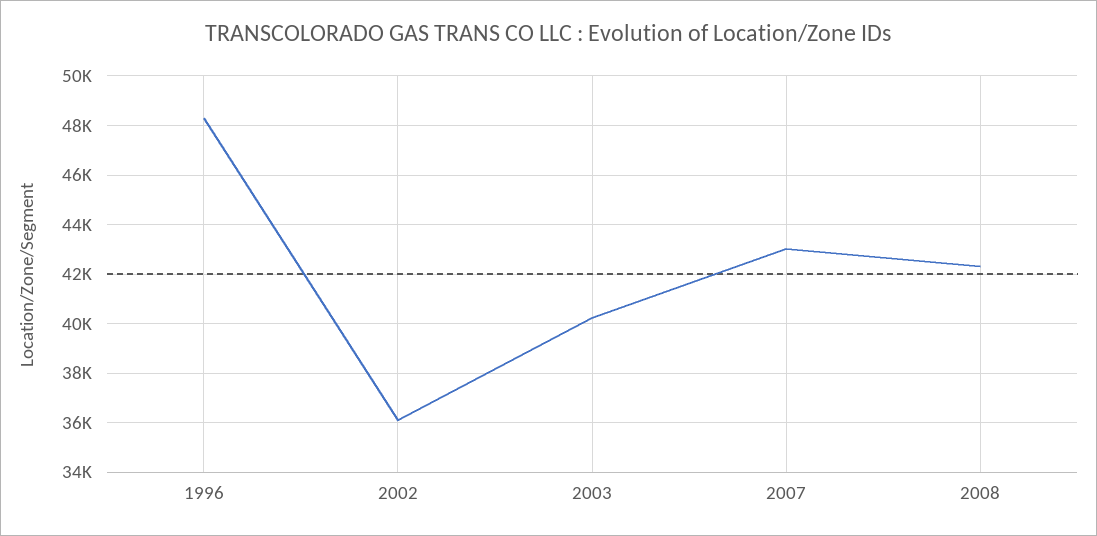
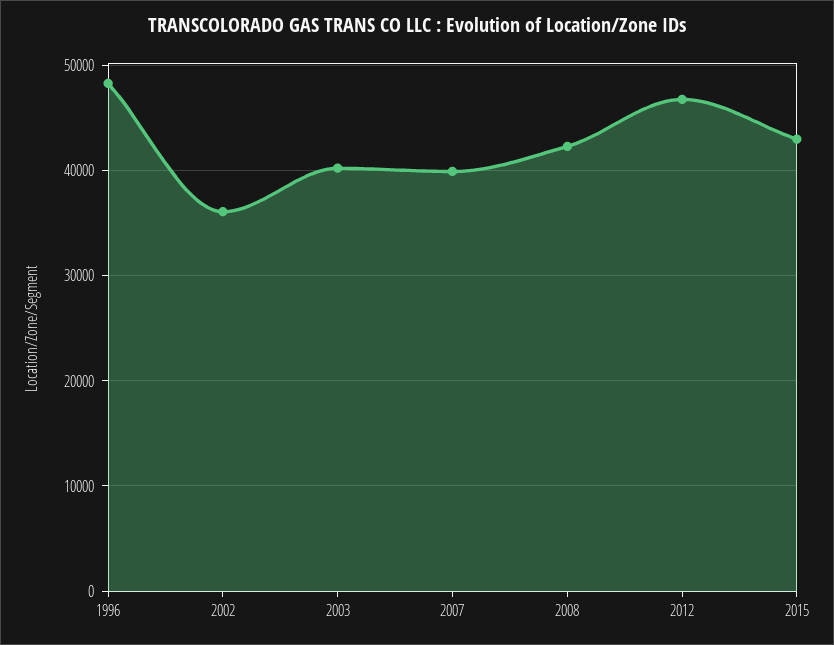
2007: 43000 -> 40000
2012: none -> 47000
2015: none -> 43000

